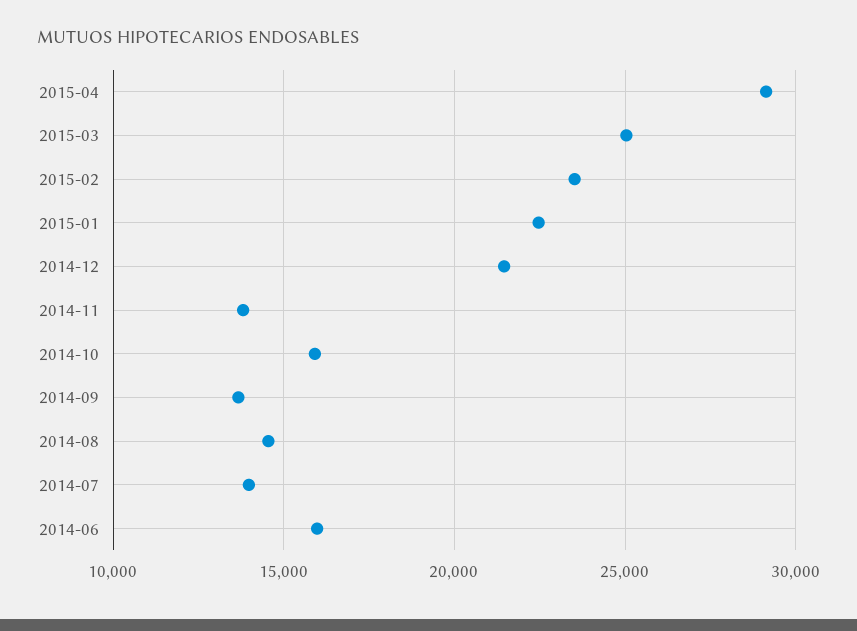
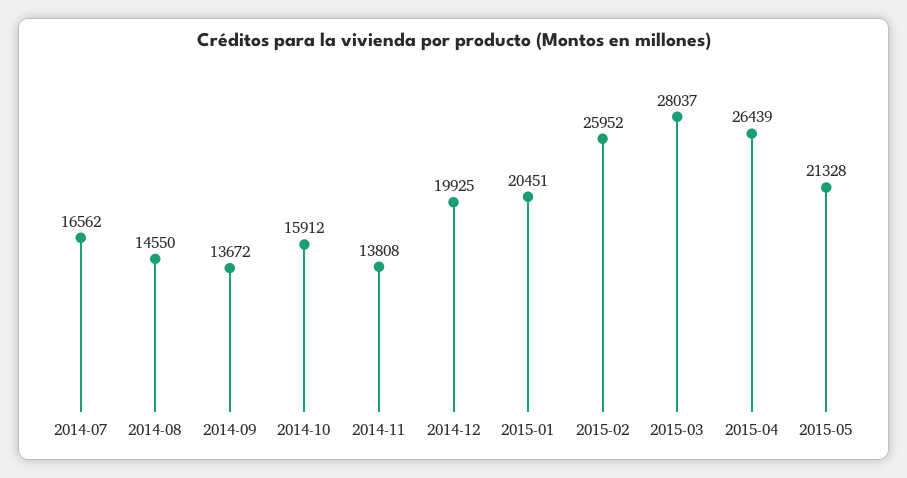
2015-04: 29000 -> 26439
2015-03: 25000 -> 28037
2015-02: 23500 -> 25952
2015-01: 22500 -> 20451
2014-12: 21500 -> 19925
2014-07: 14000 -> 16562
2014-06: 16000 -> none
2015-05: none -> 21328

